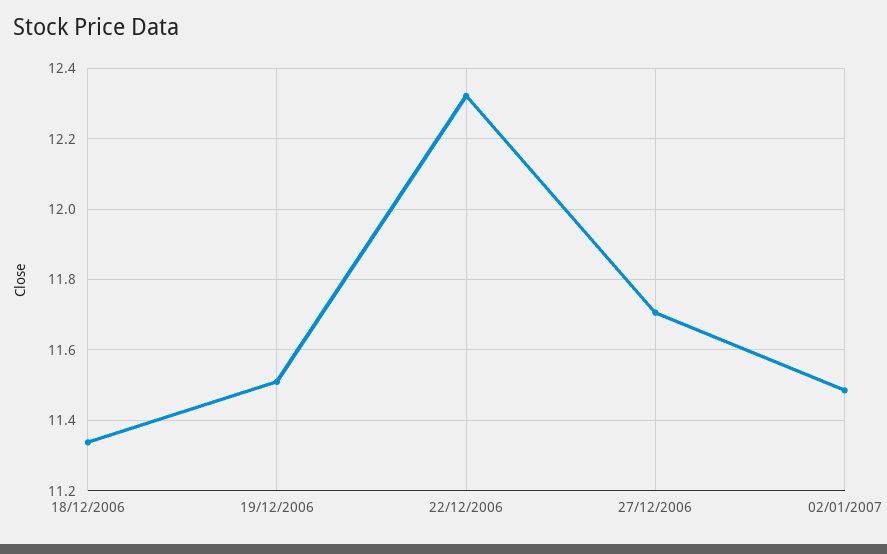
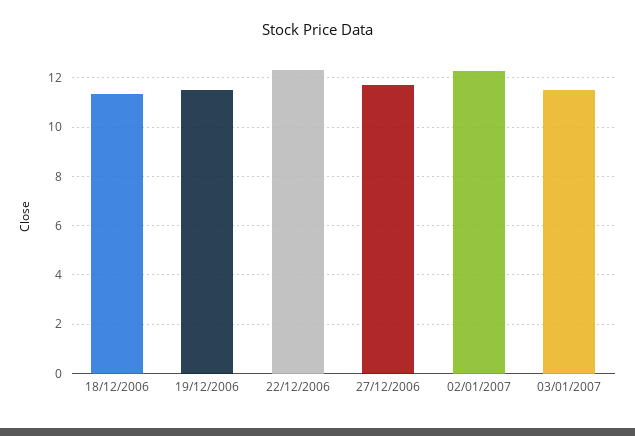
02/01/2007: 11.48 -> 12.25
03/01/2007: none -> 11.5

